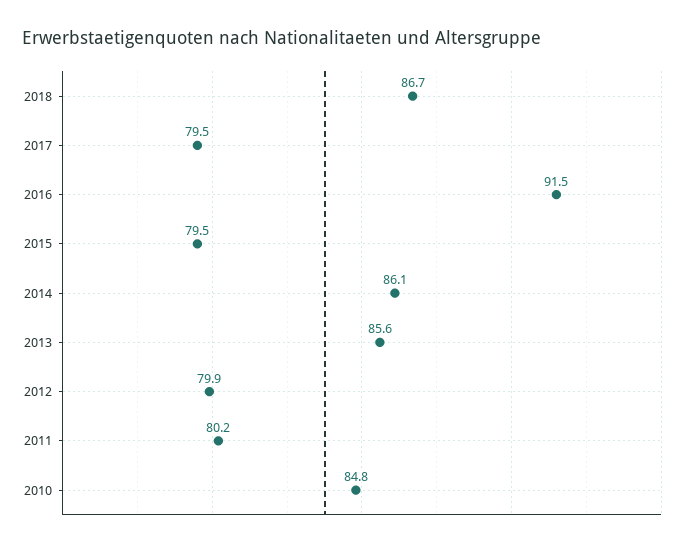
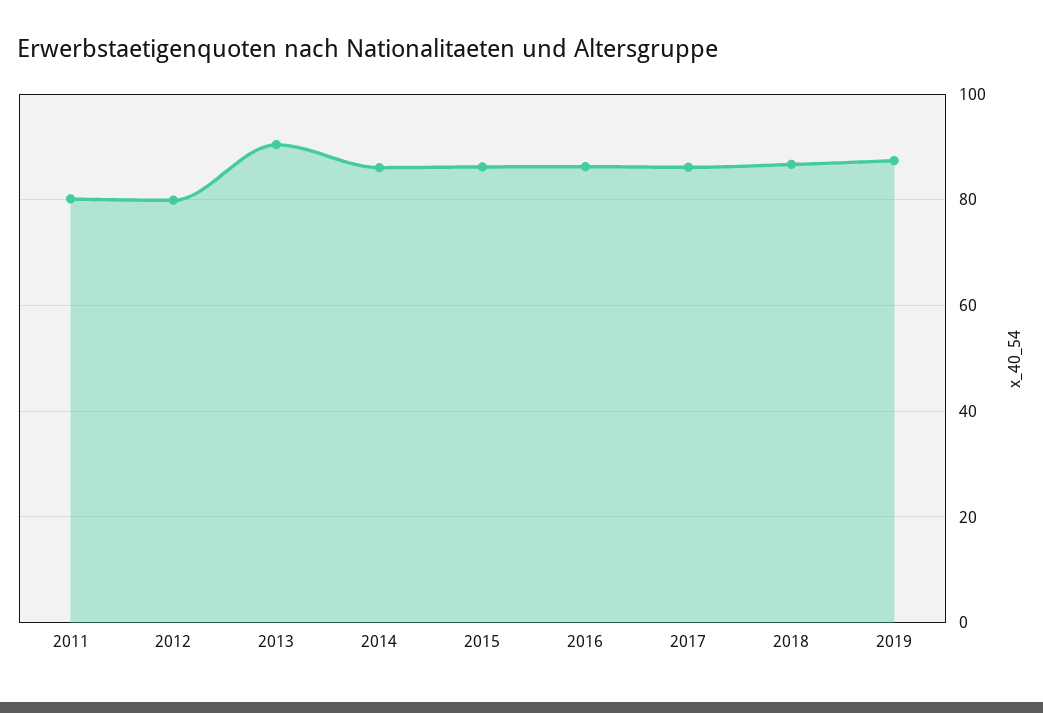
2017: 79.5 -> 86
2016: 91.5 -> 86
2015: 79.5 -> 86
2013: 85.6 -> 90
2010: 84.8 -> none
2019: none -> 88

